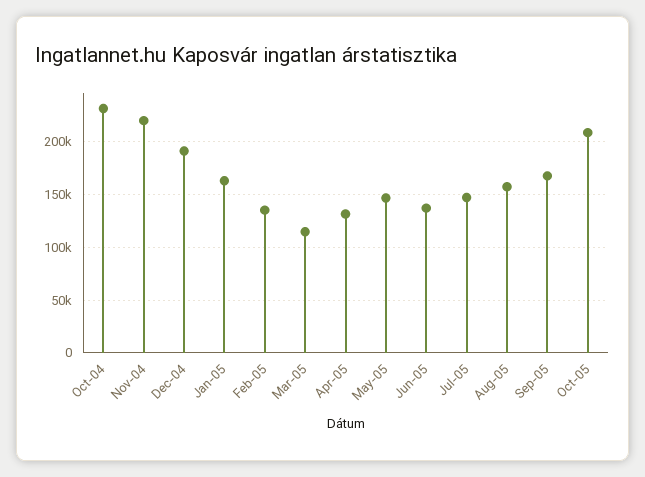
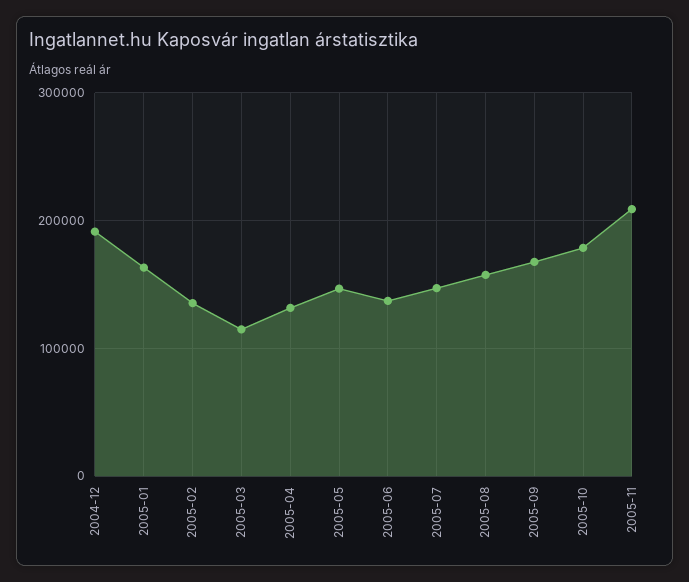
Oct-04: 230000 -> none
Nov-04: 220000 -> none
Oct-05: 210000 -> 180000
2005-11: none -> 210000

